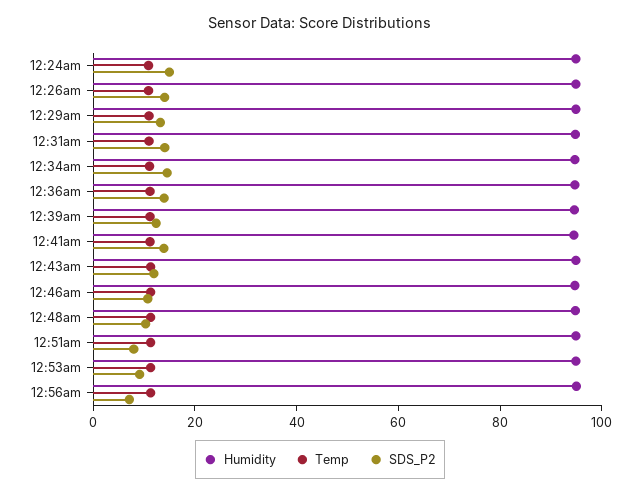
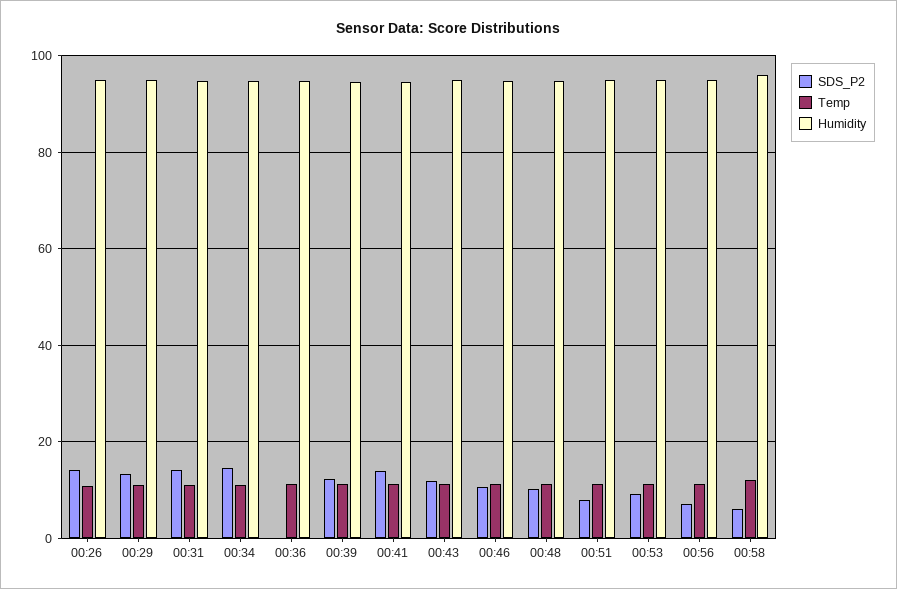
Humidity, 12:24am: 95 -> none
Temp, 12:24am: 10 -> none
SDS_P2, 12:24am: 15 -> none
SDS_P2, 12:36am: 15 -> 0
SDS_P2, 00:58: none -> 6
Temp, 00:58: none -> 12
Humidity, 00:58: none -> 96

